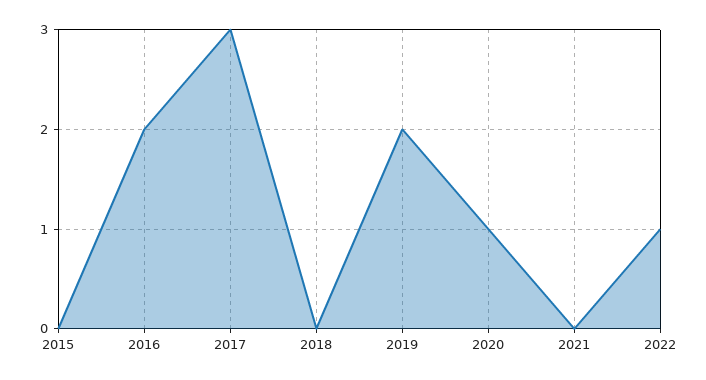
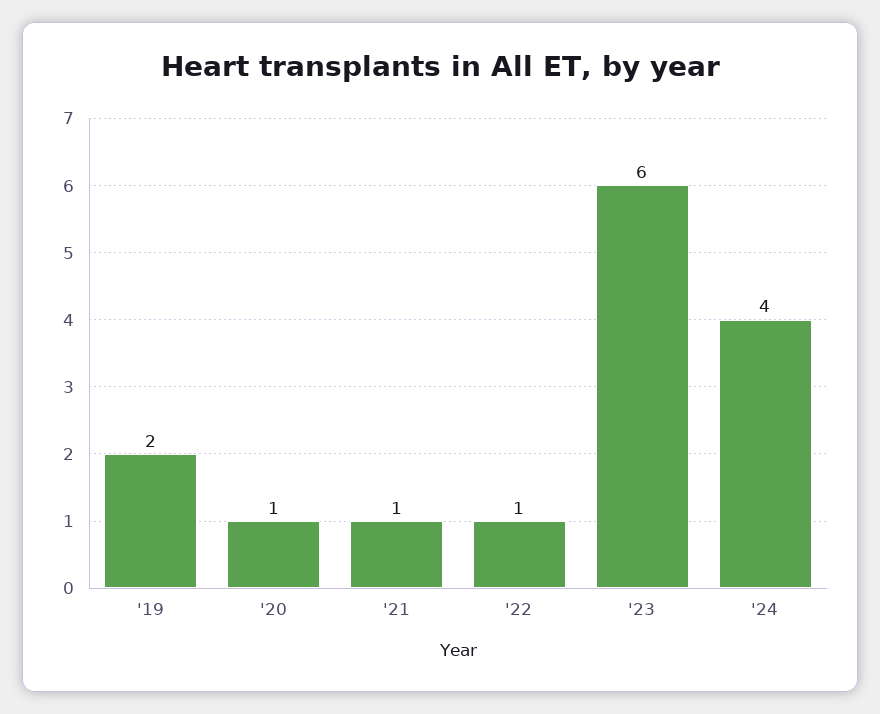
2015: 0 -> none
2016: 2 -> none
2017: 3 -> none
2018: 0 -> none
2021: 0 -> 1
'23: none -> 6
'24: none -> 4

